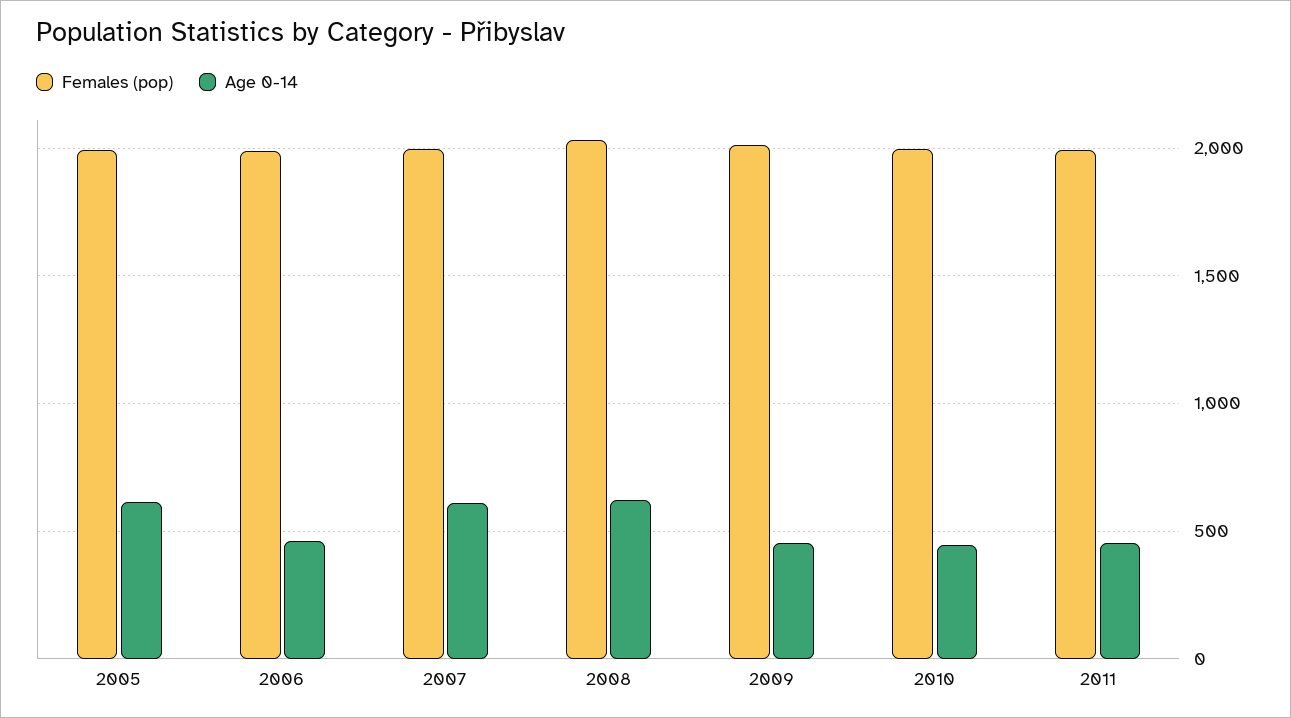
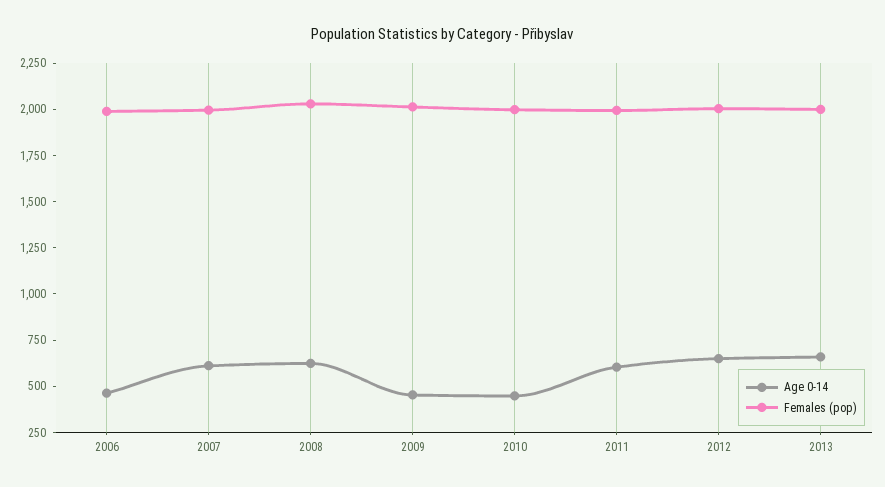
Females (pop), 2005: 2000 -> none
Age 0-14, 2005: 600 -> none
Age 0-14, 2011: 450 -> 600
Age 0-14, 2012: none -> 650
Females (pop), 2012: none -> 2000
Age 0-14, 2013: none -> 650
Females (pop), 2013: none -> 2000

